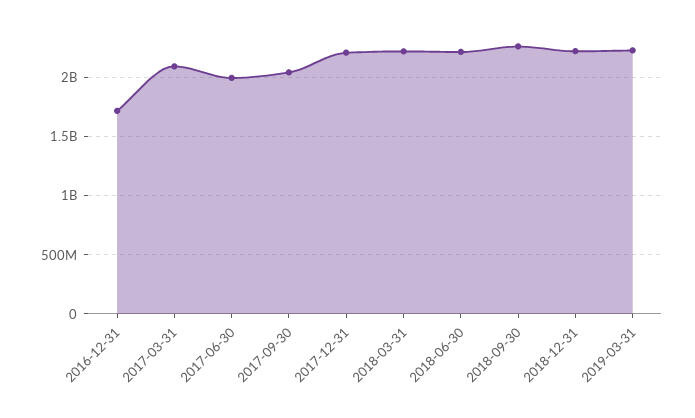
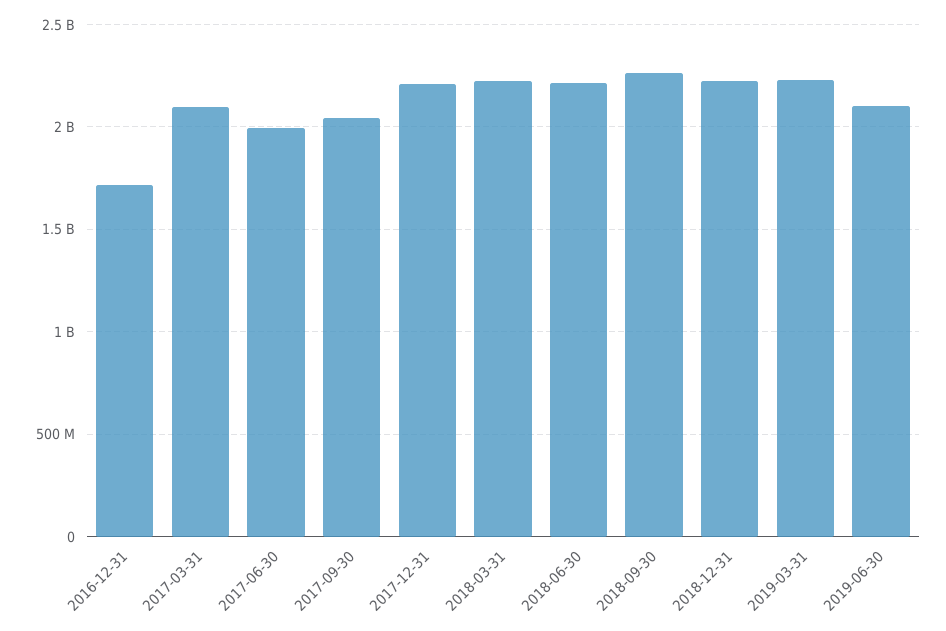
2019-06-30: none -> 2100000000

